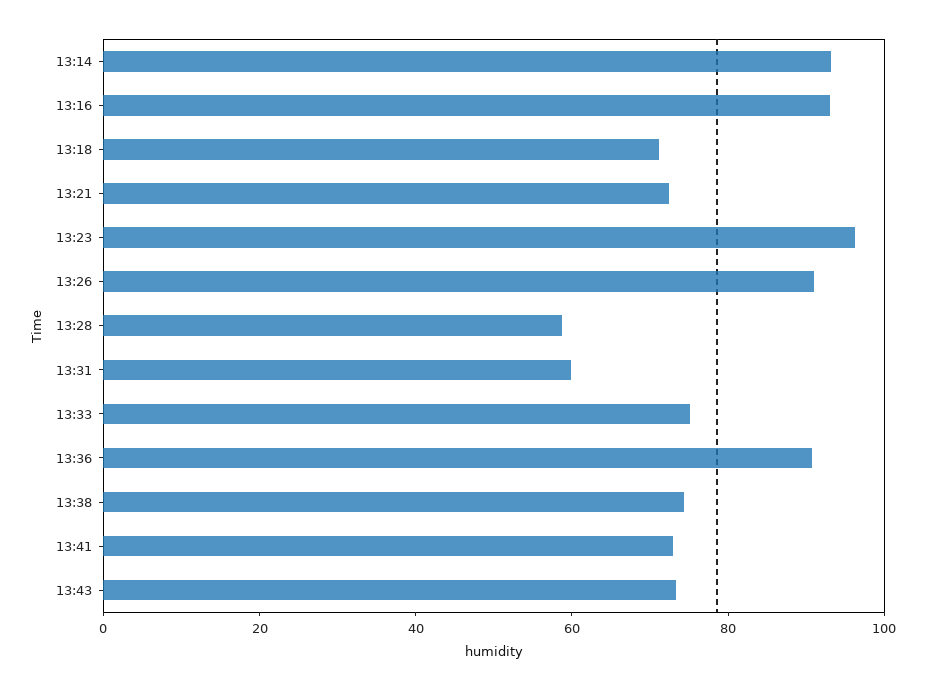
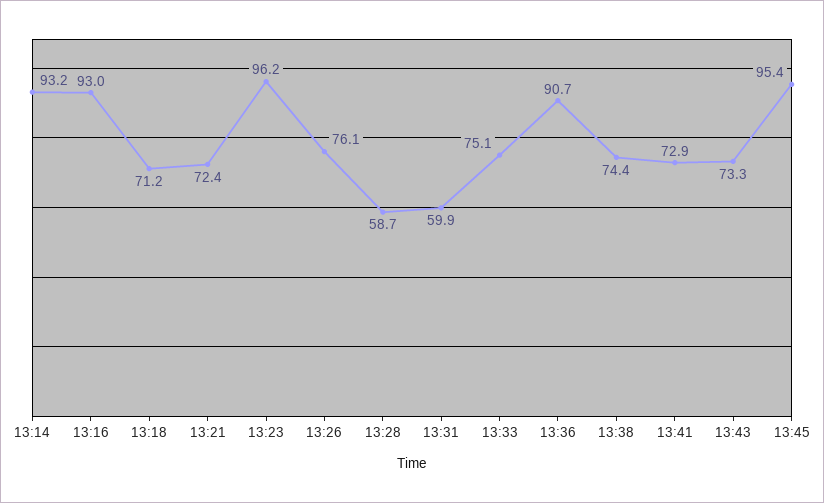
13:26: 90 -> 76.1
13:45: none -> 95.4

